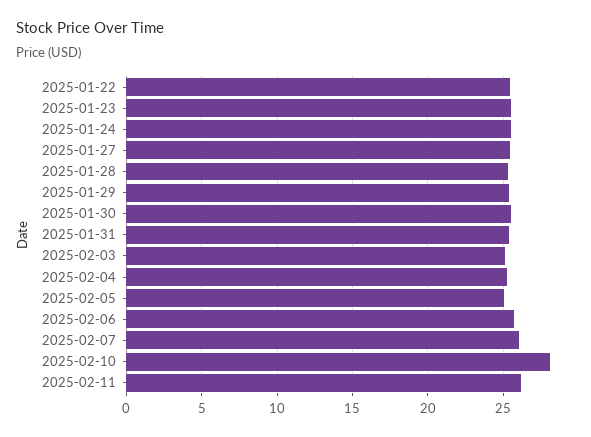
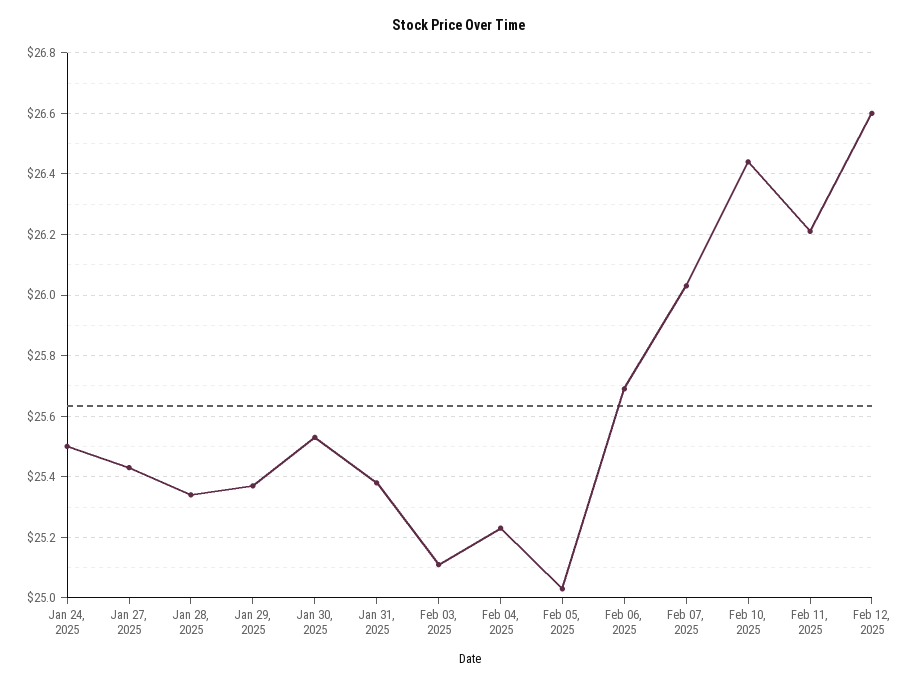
2025-01-22: 25.5 -> none
2025-01-23: 25.5 -> none
2025-02-10: 28 -> 26.45
Feb 12, 2025: none -> 26.6

